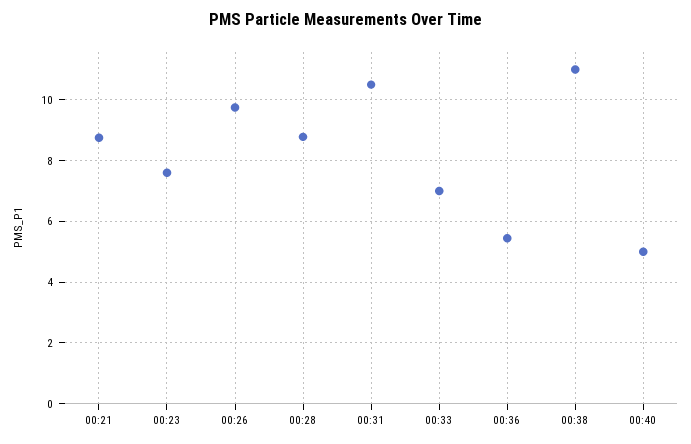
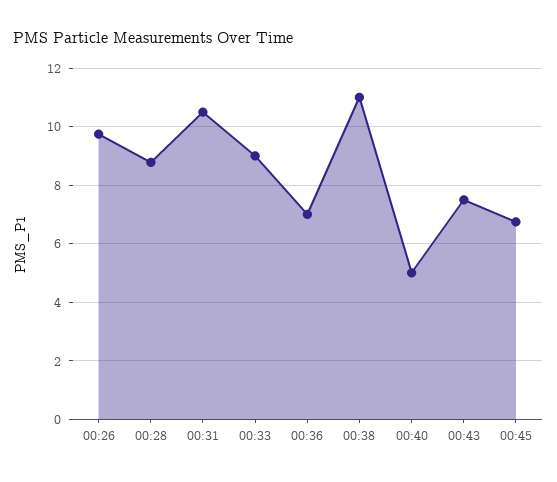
00:21: 8.8 -> none
00:23: 7.6 -> none
00:33: 7 -> 9
00:36: 5.4 -> 7
00:43: none -> 7.5
00:45: none -> 6.75

